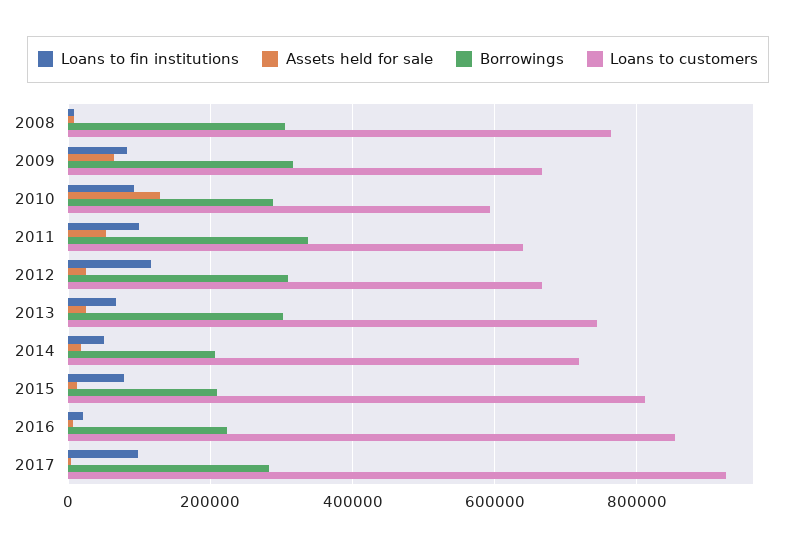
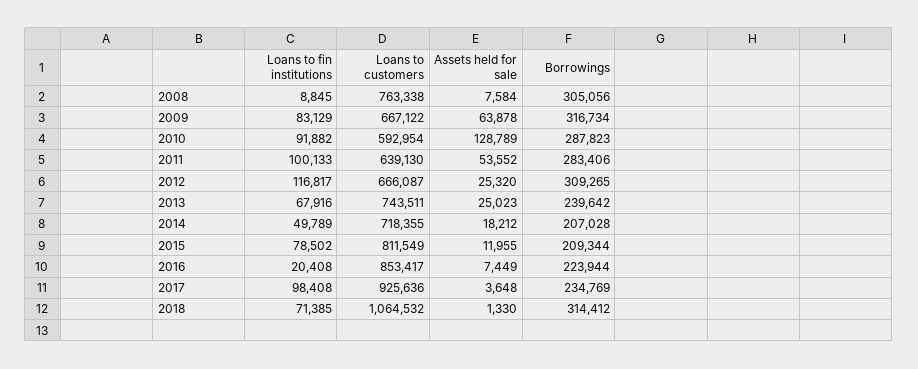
Borrowings, 2011: 340000 -> 283406
Borrowings, 2013: 300000 -> 239642
Borrowings, 2017: 280000 -> 234769
Loans to fin institutions, 2018: none -> 71385
Loans to customers, 2018: none -> 1064532
Assets held for sale, 2018: none -> 1330
Borrowings, 2018: none -> 314412

